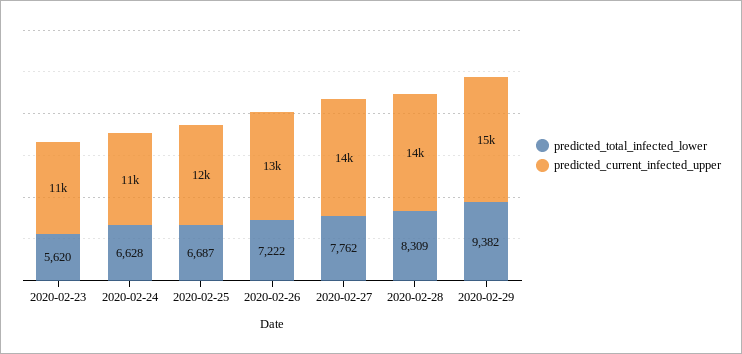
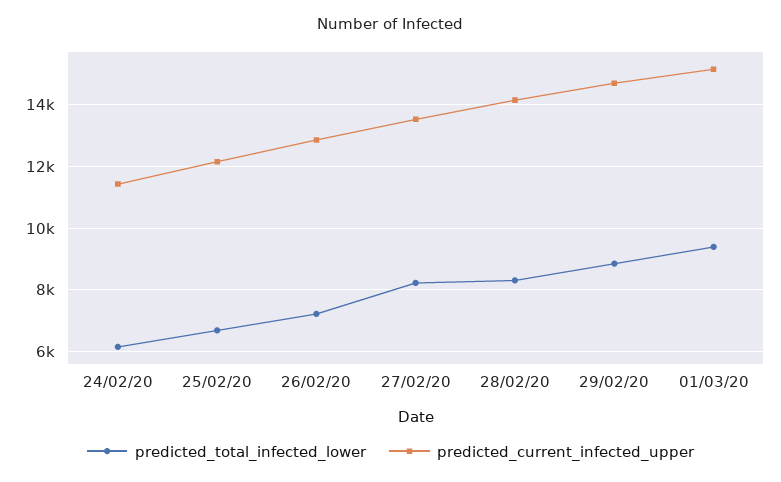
predicted_total_infected_lower, 2020-02-23: 5620 -> none
predicted_current_infected_upper, 2020-02-23: 11000 -> none
predicted_total_infected_lower, 2020-02-24: 6628 -> 6200
predicted_total_infected_lower, 2020-02-27: 7762 -> 8200
predicted_total_infected_lower, 2020-02-29: 9382 -> 8800
predicted_total_infected_lower, 01/03/20: none -> 9400
predicted_current_infected_upper, 01/03/20: none -> 15200

